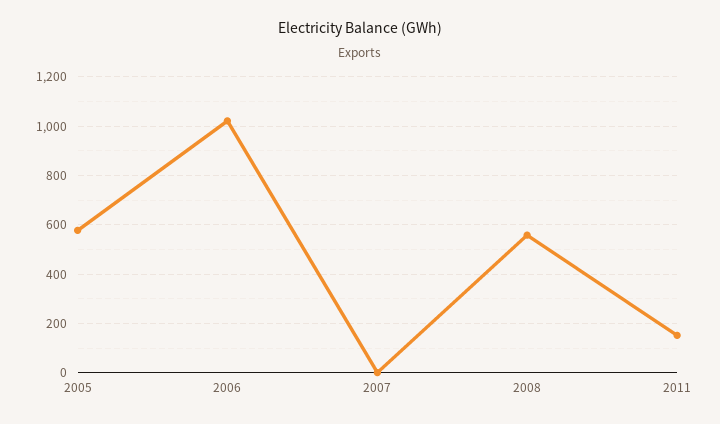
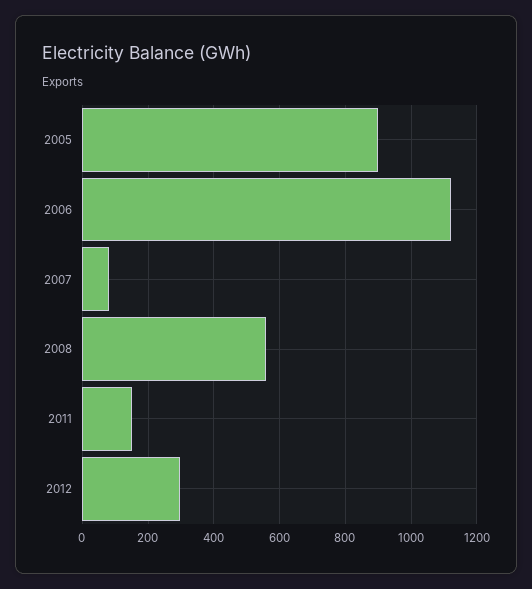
2005: 575 -> 900
2006: 1025 -> 1120
2007: 0 -> 80
2012: none -> 300

